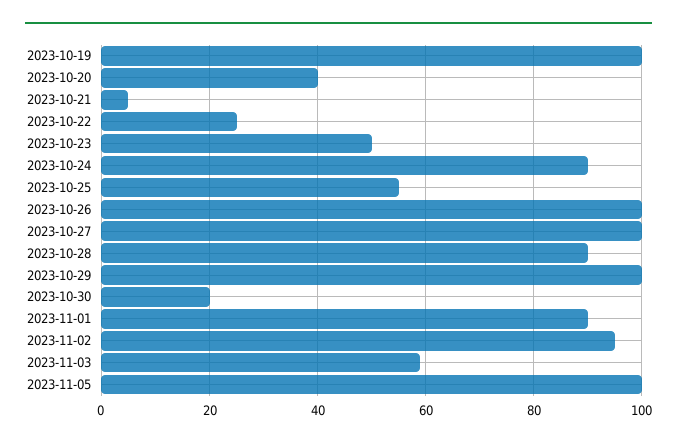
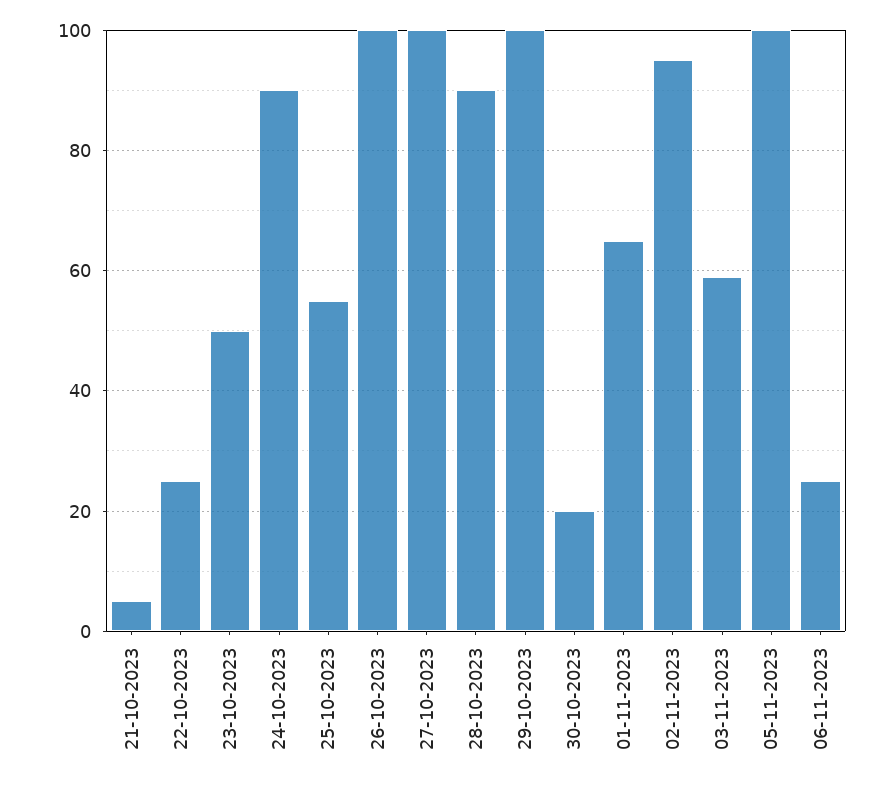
2023-10-19: 100 -> none
2023-10-20: 40 -> none
2023-11-01: 90 -> 65
06-11-2023: none -> 25

